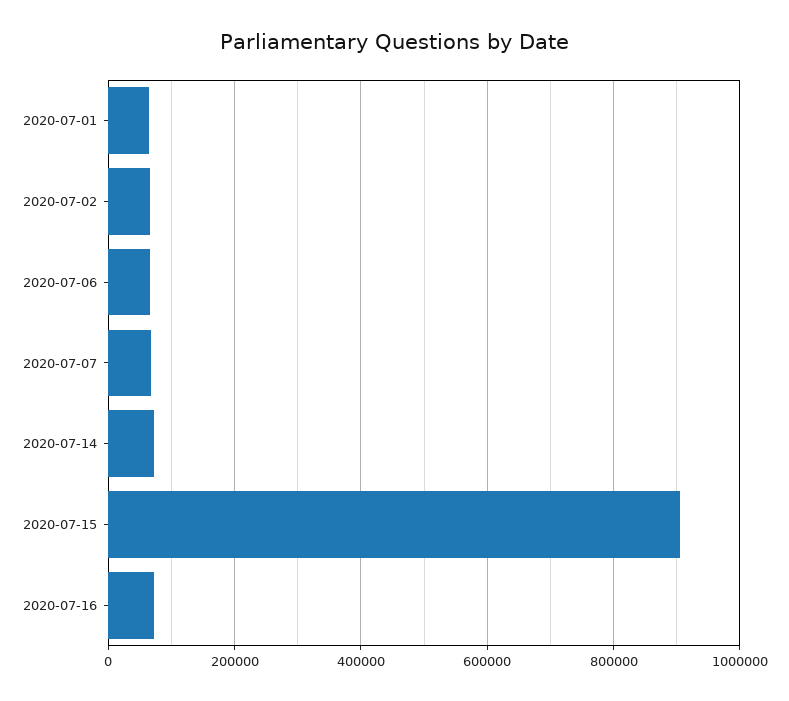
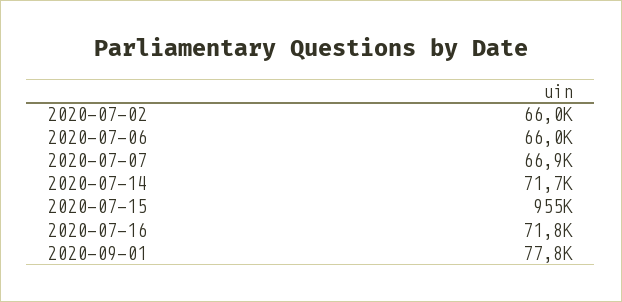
2020-07-01: 60000 -> none
2020-07-15: 900000 -> 955000
2020-09-01: none -> 77800

